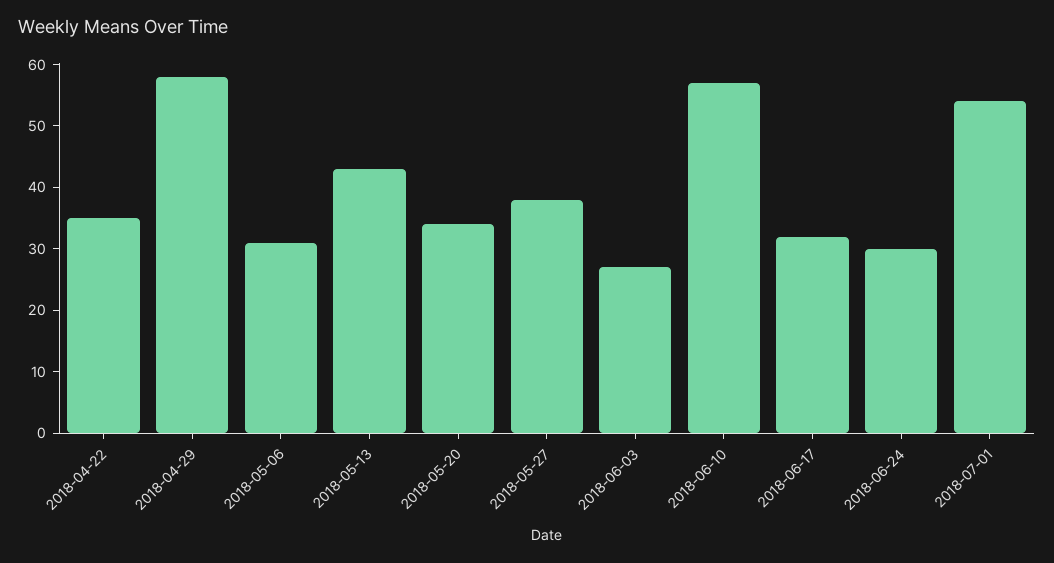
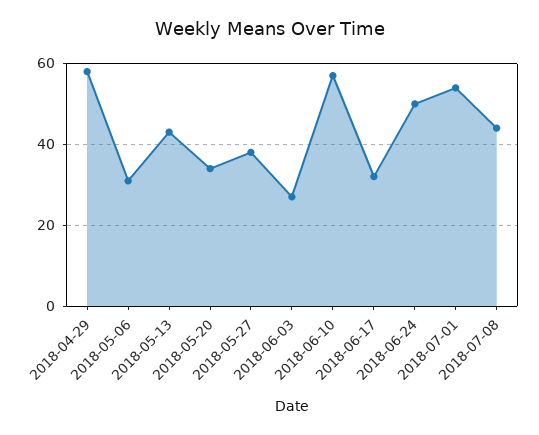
2018-04-22: 35 -> none
2018-06-24: 30 -> 50
2018-07-08: none -> 45

